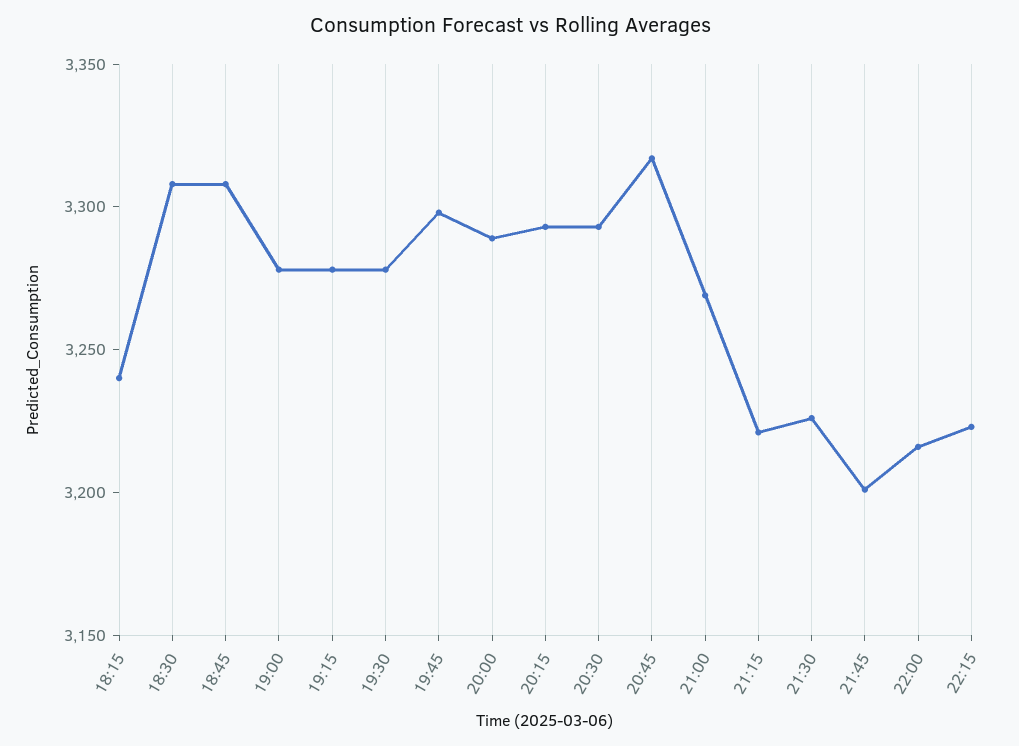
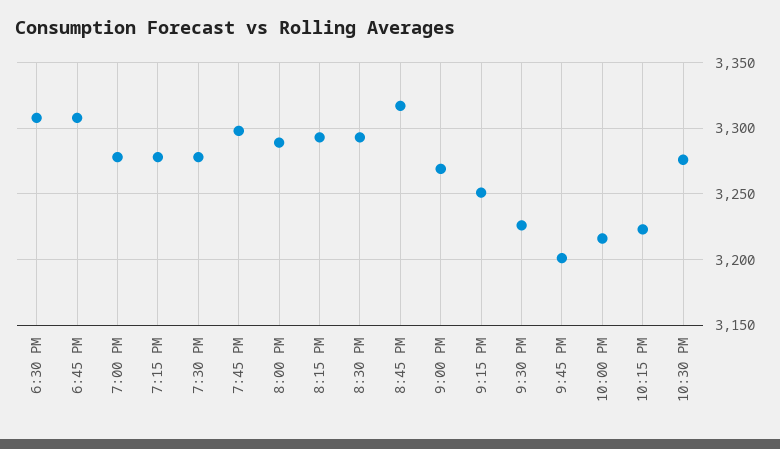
18:15: 3240 -> none
21:15: 3220 -> 3250
10:30 PM: none -> 3275

